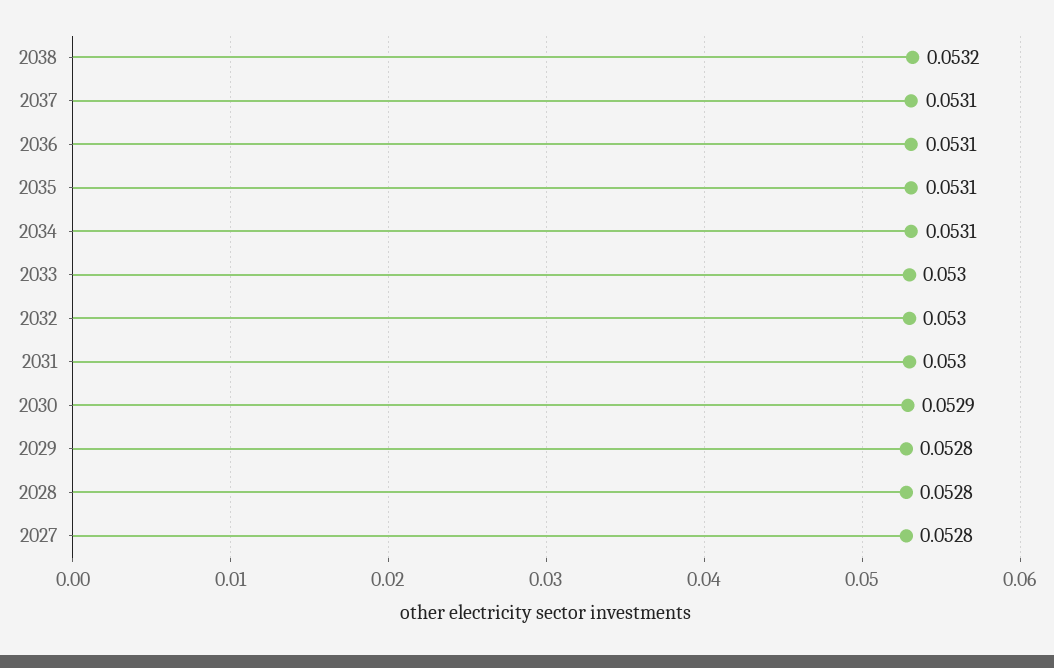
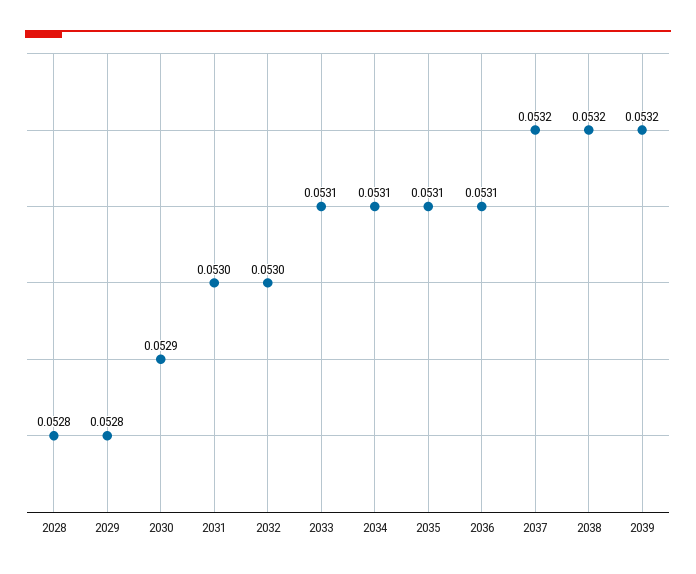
2037: 0.0531 -> 0.0532
2033: 0.053 -> 0.0531
2027: 0.0528 -> none
2039: none -> 0.0532

